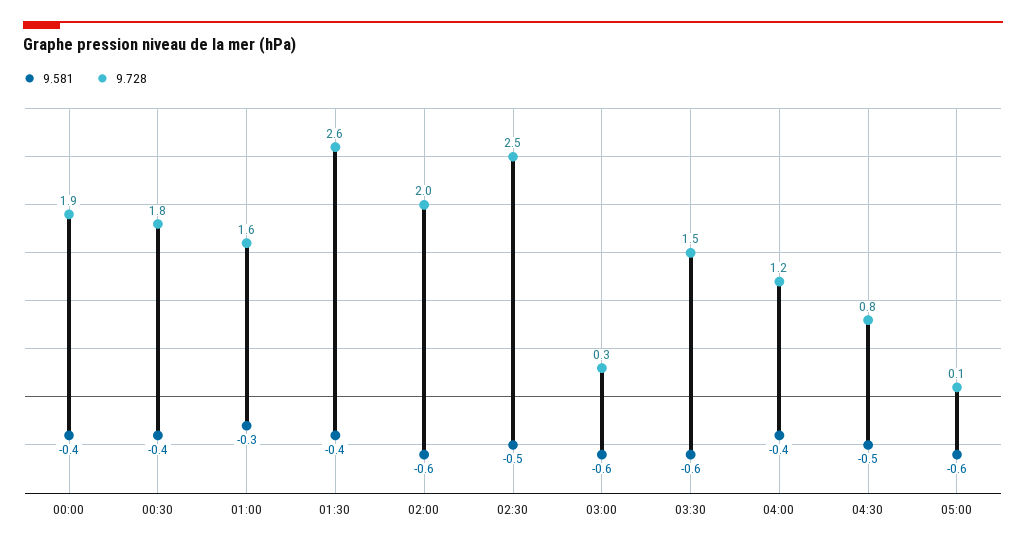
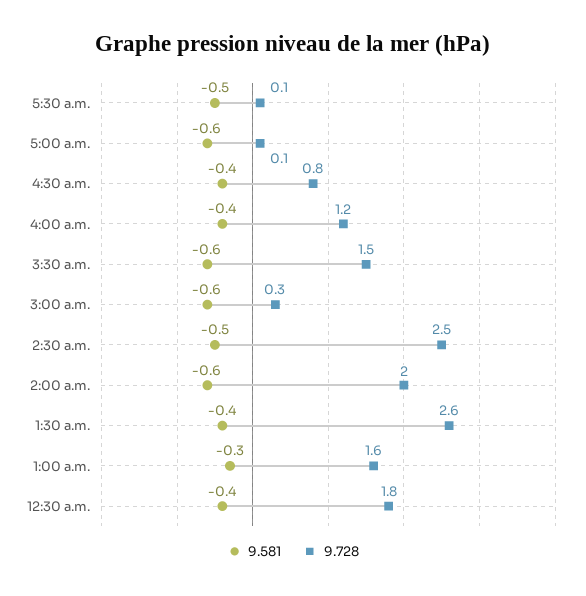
9.581, 00:00: -0.4 -> none
9.728, 00:00: 1.9 -> none
9.581, 04:30: -0.5 -> -0.4
9.581, 5:30 a.m.: none -> -0.5
9.728, 5:30 a.m.: none -> 0.1

